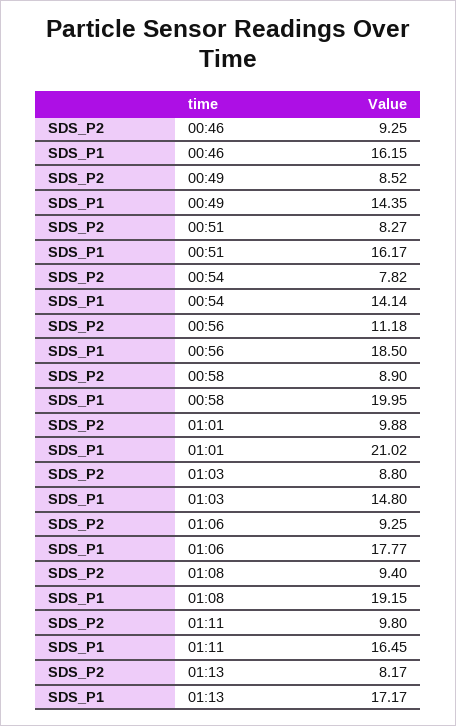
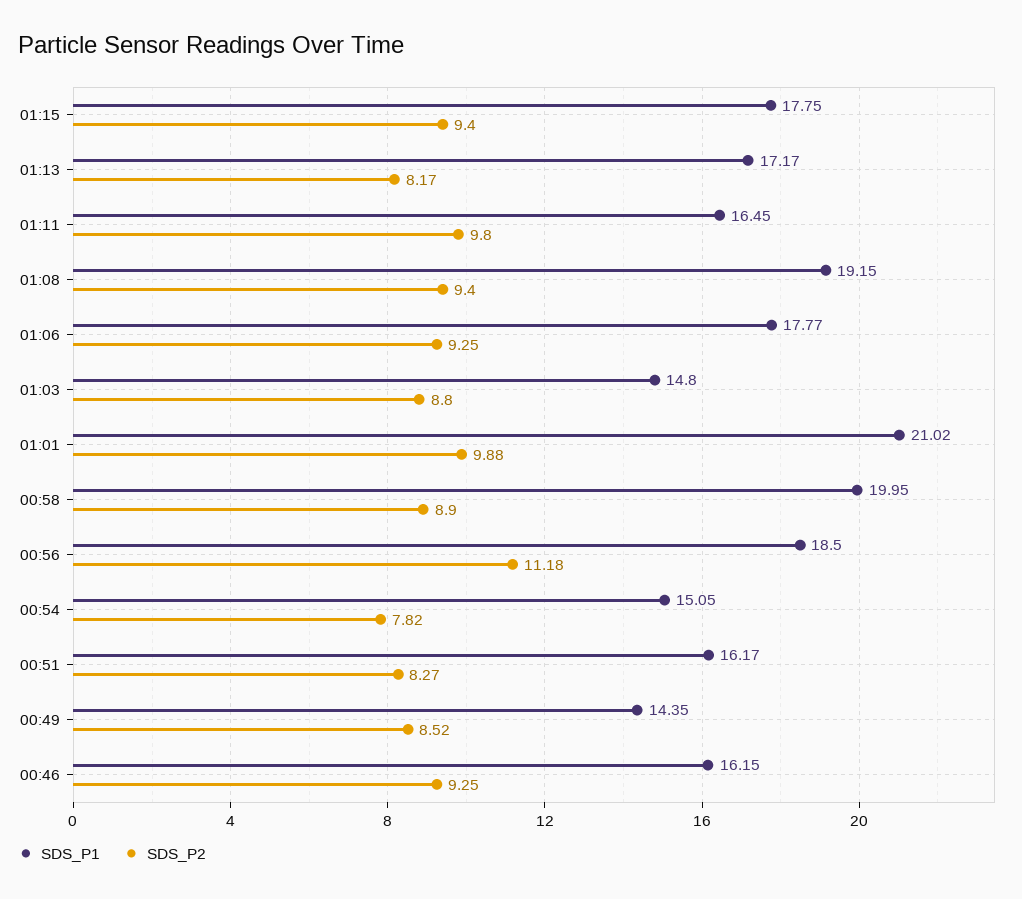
SDS_P1, 00:54: 14.14 -> 15.05
SDS_P1, 01:15: none -> 17.75
SDS_P2, 01:15: none -> 9.4

